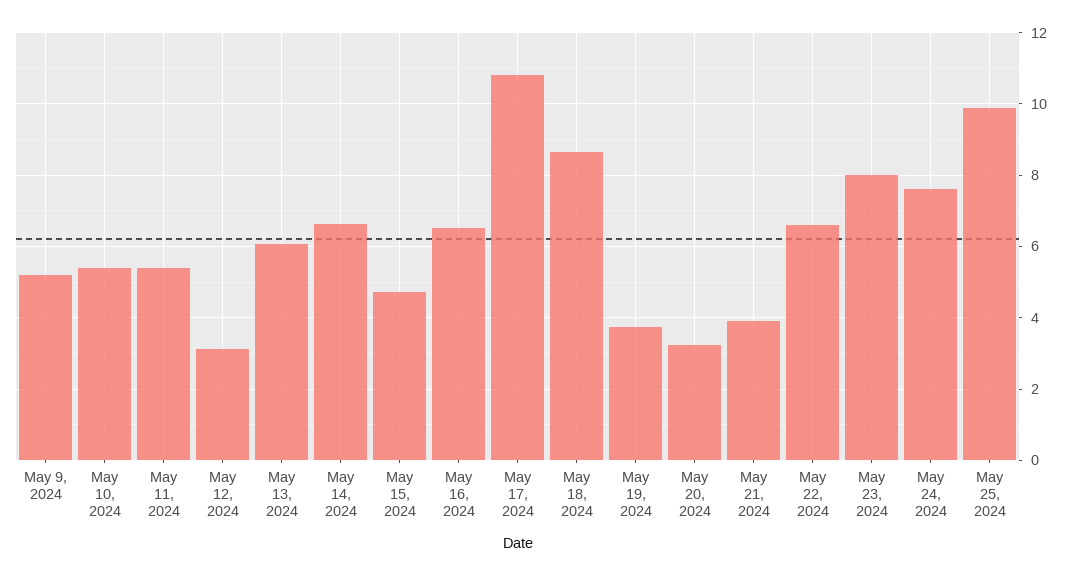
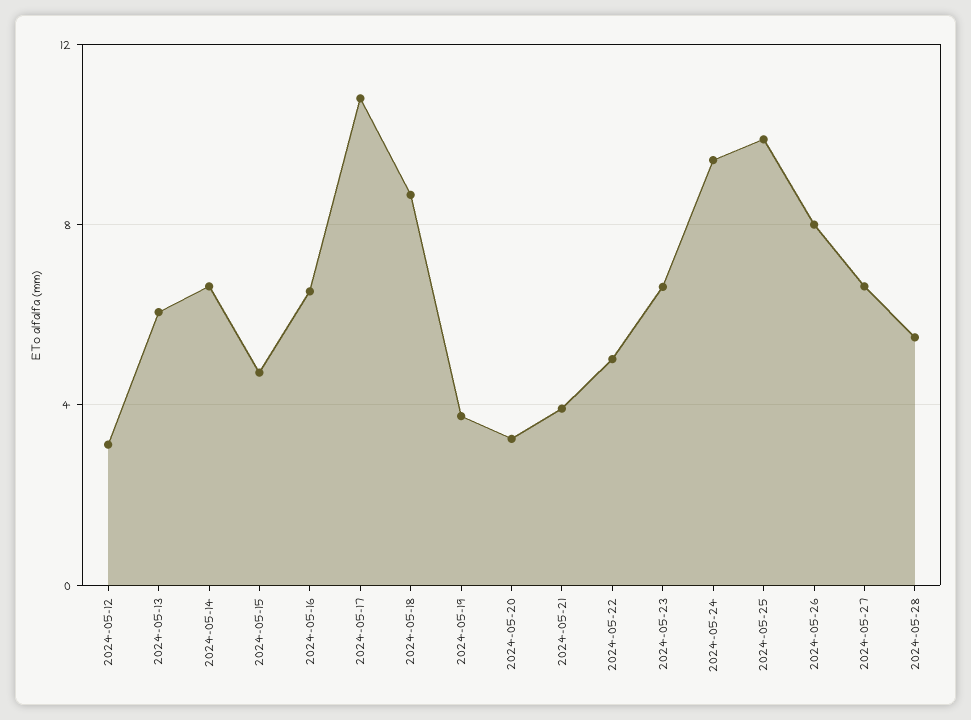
May 9, 2024: 5.2 -> none
May 10, 2024: 5.4 -> none
May 11, 2024: 5.4 -> none
May 22, 2024: 6.6 -> 5
May 23, 2024: 8 -> 6.5
May 24, 2024: 7.6 -> 9.5
2024-05-26: none -> 8
2024-05-27: none -> 6.5
2024-05-28: none -> 5.5

